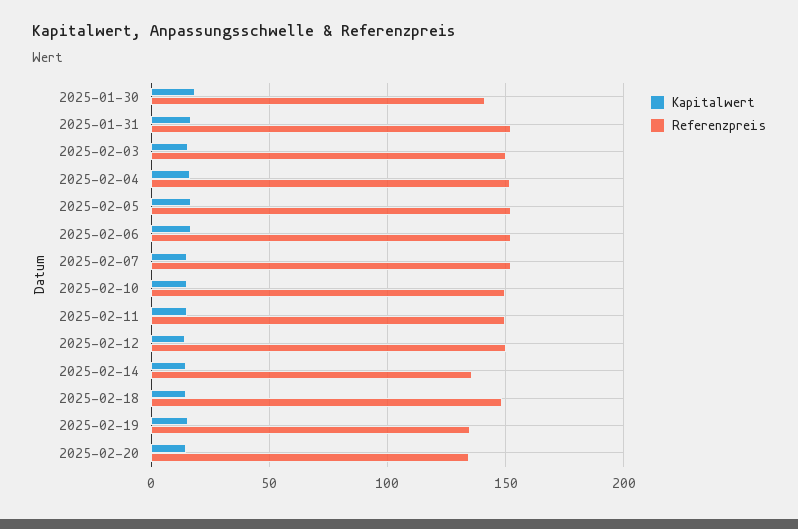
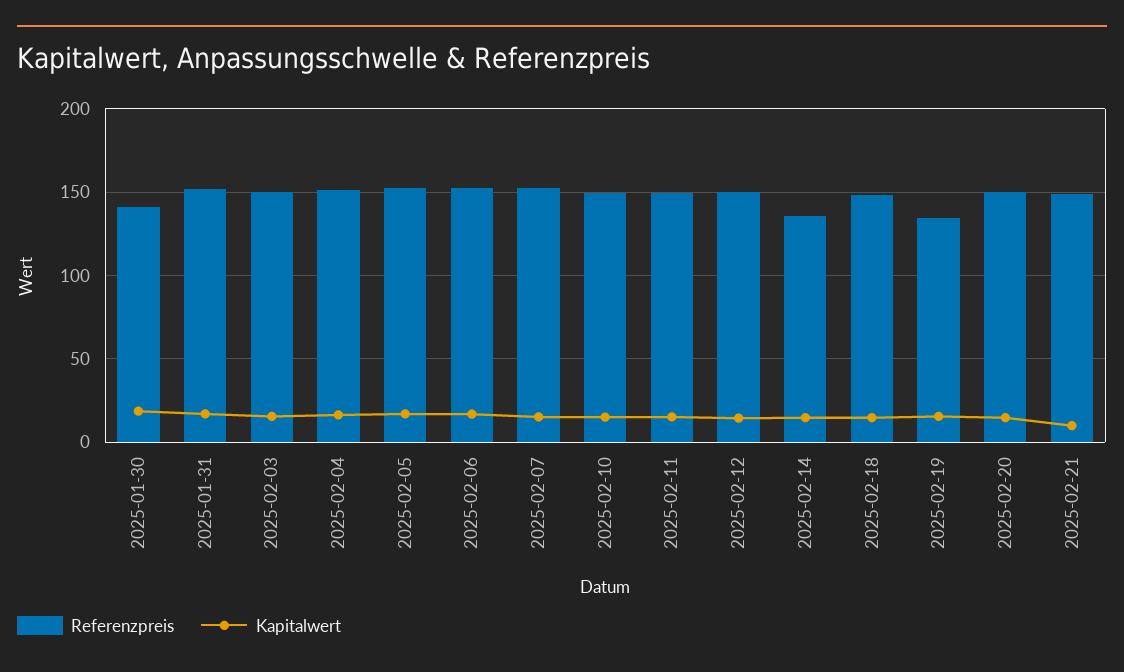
Referenzpreis, 2025-02-20: 135 -> 150
Referenzpreis, 2025-02-21: none -> 150
Kapitalwert, 2025-02-21: none -> 10

